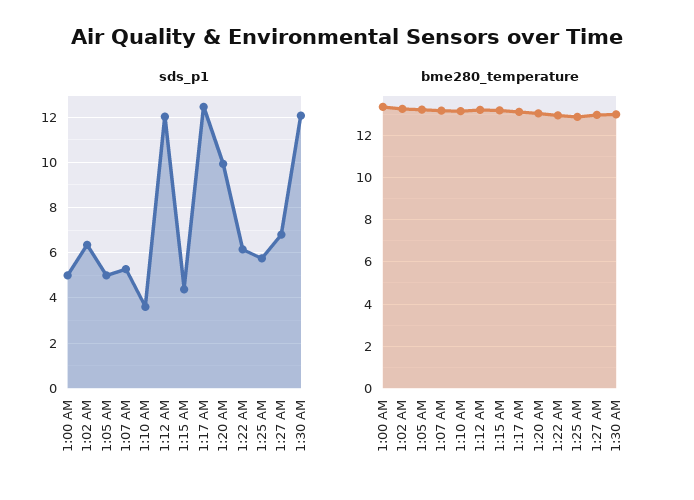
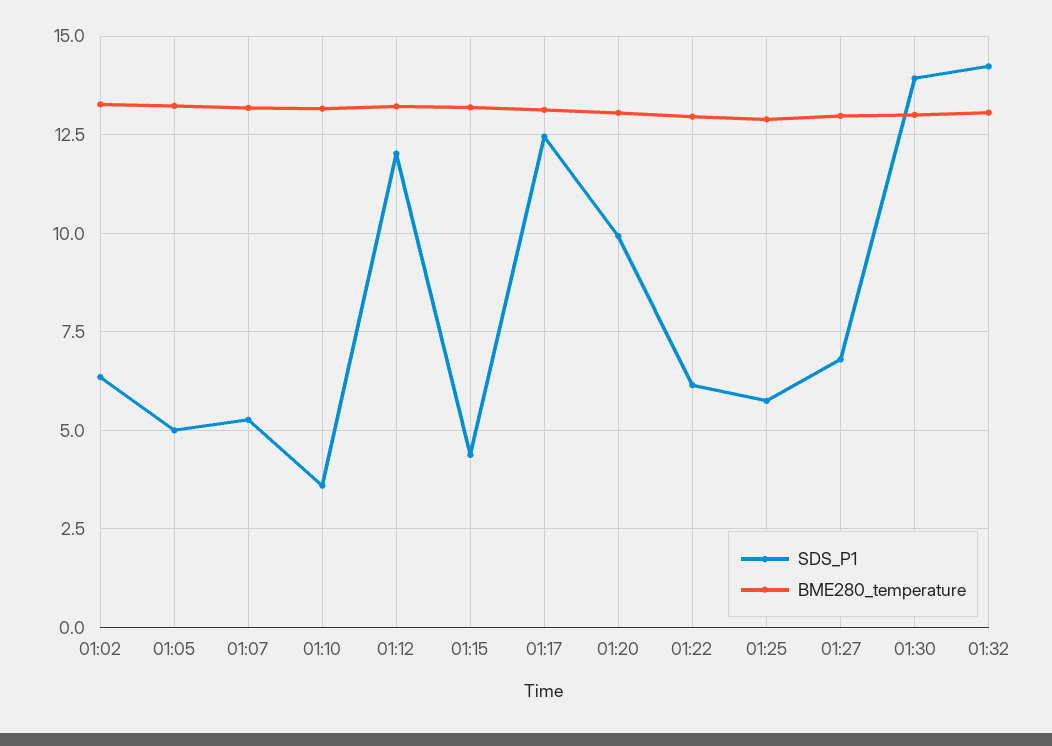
sds_p1, 1:00 AM: 5 -> none
sds_p1, 1:30 AM: 12 -> 14
bme280_temperature, 1:00 AM: 13.5 -> none
sds_p1, 01:32: none -> 14.25
bme280_temperature, 01:32: none -> 13

